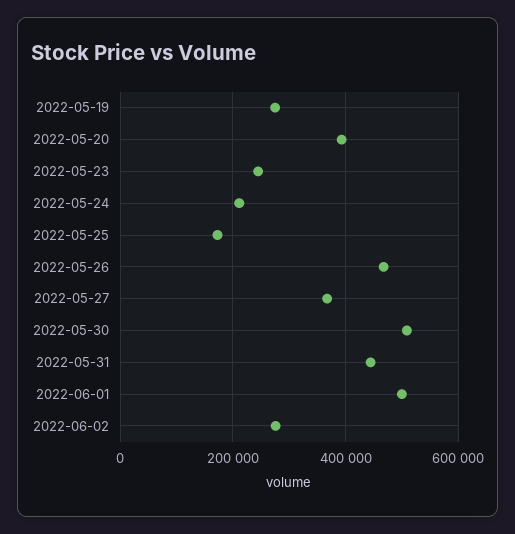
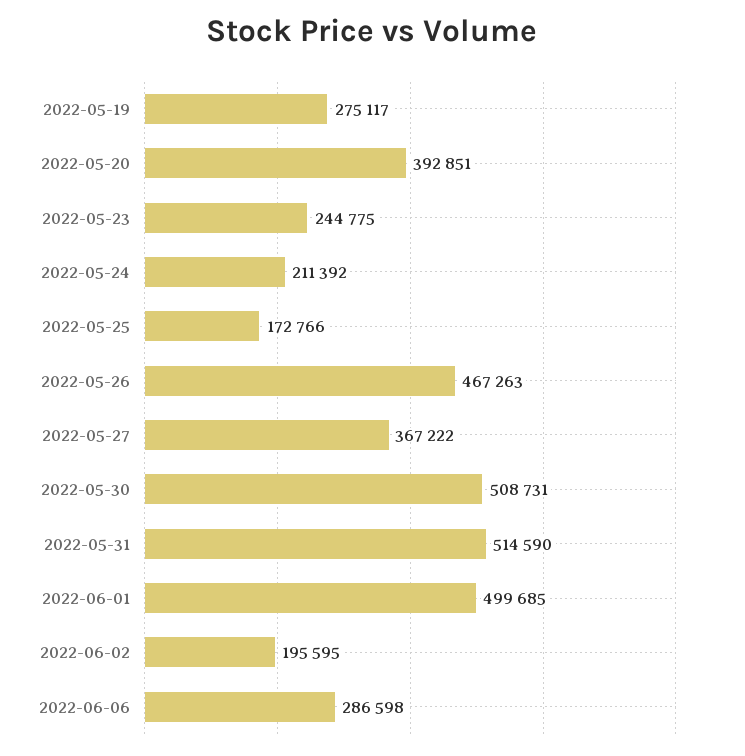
2022-05-31: 440000 -> 514590
2022-06-02: 280000 -> 195595
2022-06-06: none -> 286598

